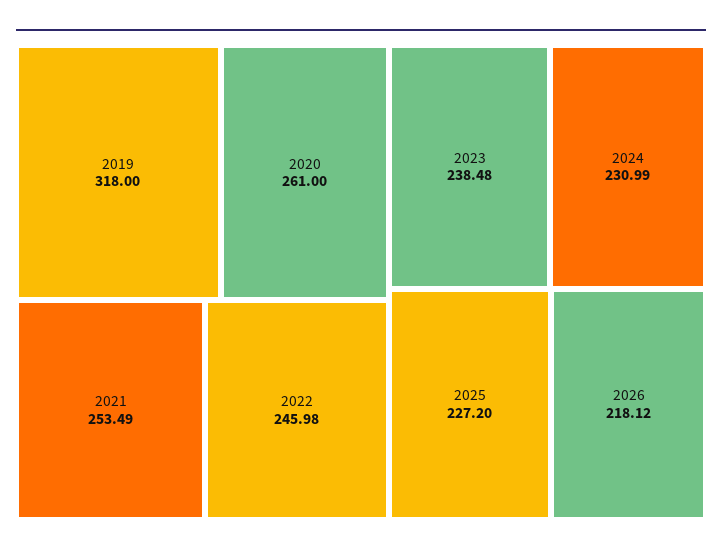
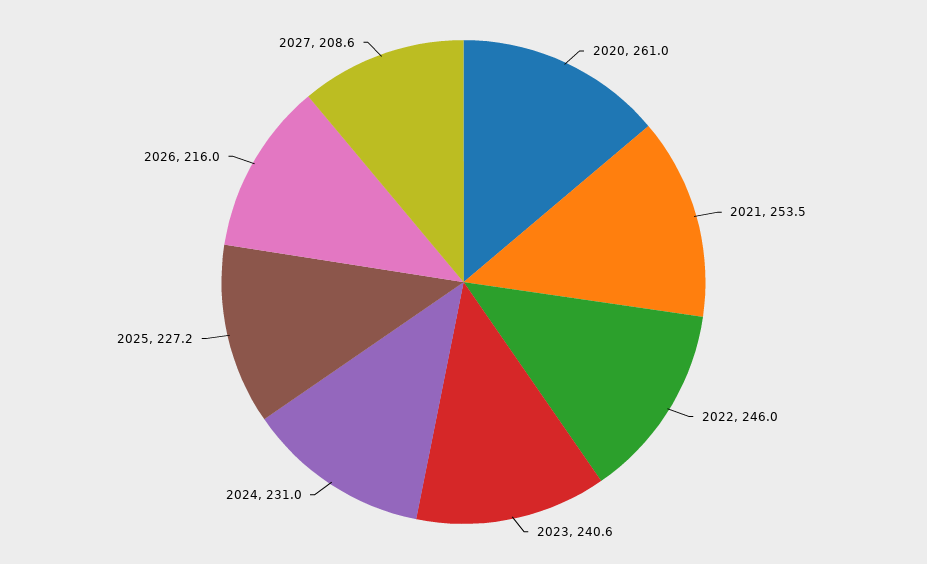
2019: 318 -> none
2023: 238.48 -> 240.6
2026: 218.12 -> 216
2027: none -> 208.6

